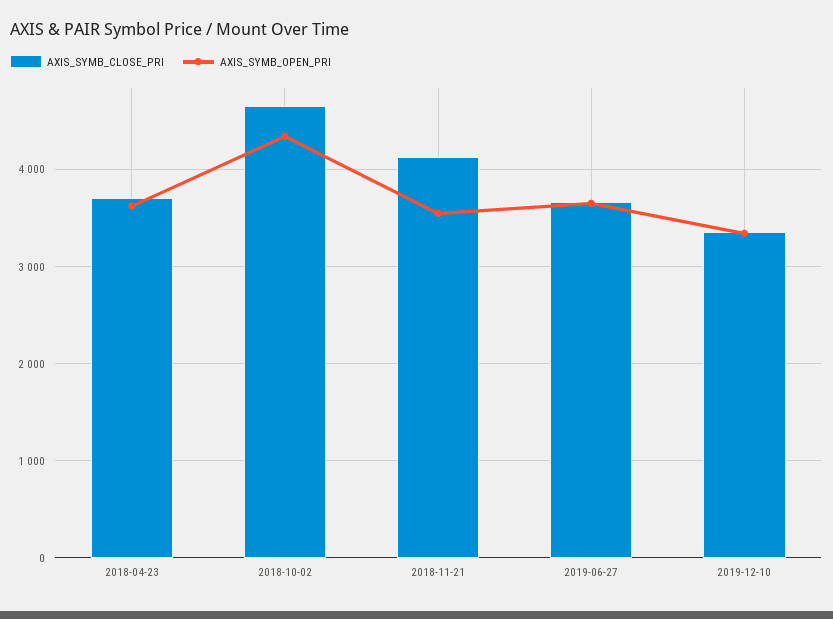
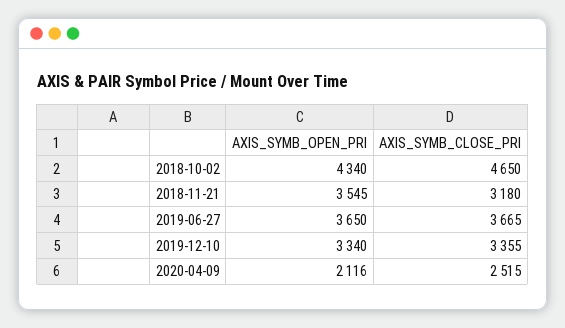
AXIS_SYMB_CLOSE_PRI, 2018-04-23: 3700 -> none
AXIS_SYMB_OPEN_PRI, 2018-04-23: 3600 -> none
AXIS_SYMB_CLOSE_PRI, 2018-11-21: 4100 -> 3180
AXIS_SYMB_OPEN_PRI, 2020-04-09: none -> 2116
AXIS_SYMB_CLOSE_PRI, 2020-04-09: none -> 2515

